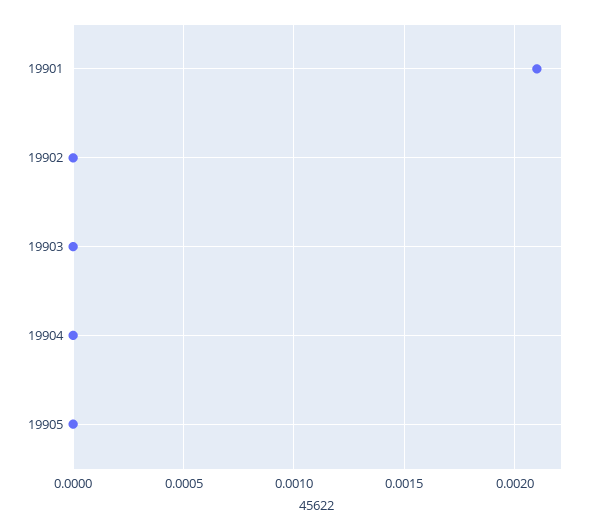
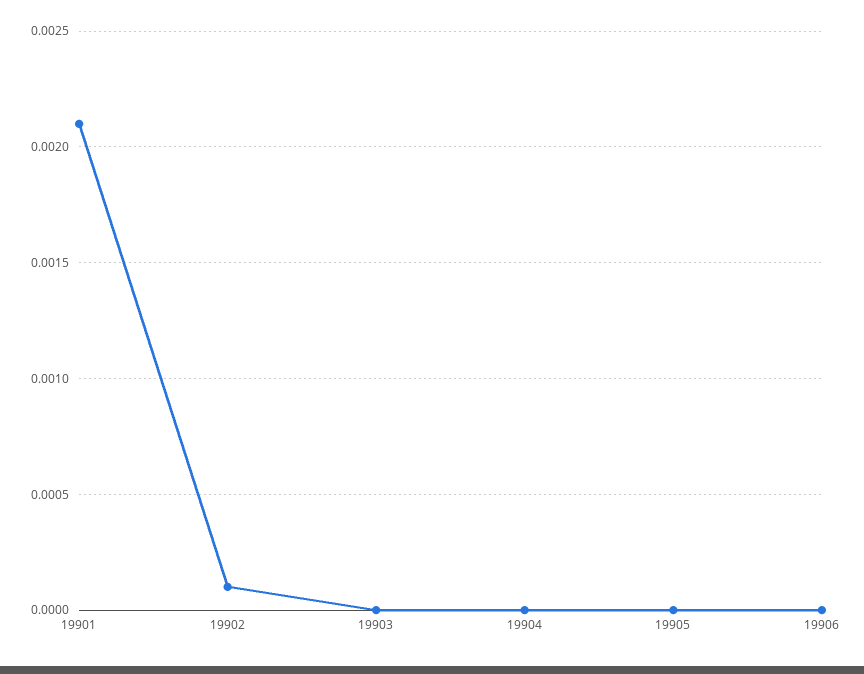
19902: 0 -> 0.0001
19906: none -> 0

